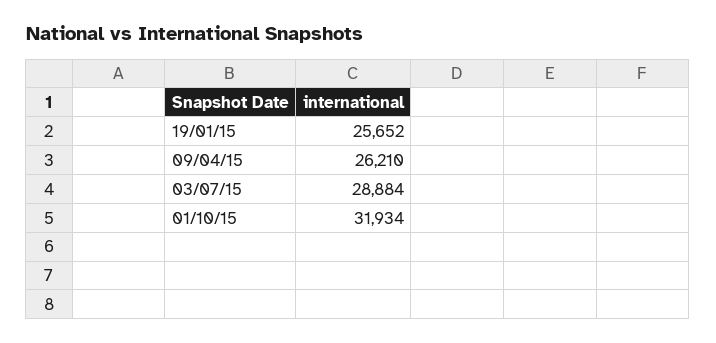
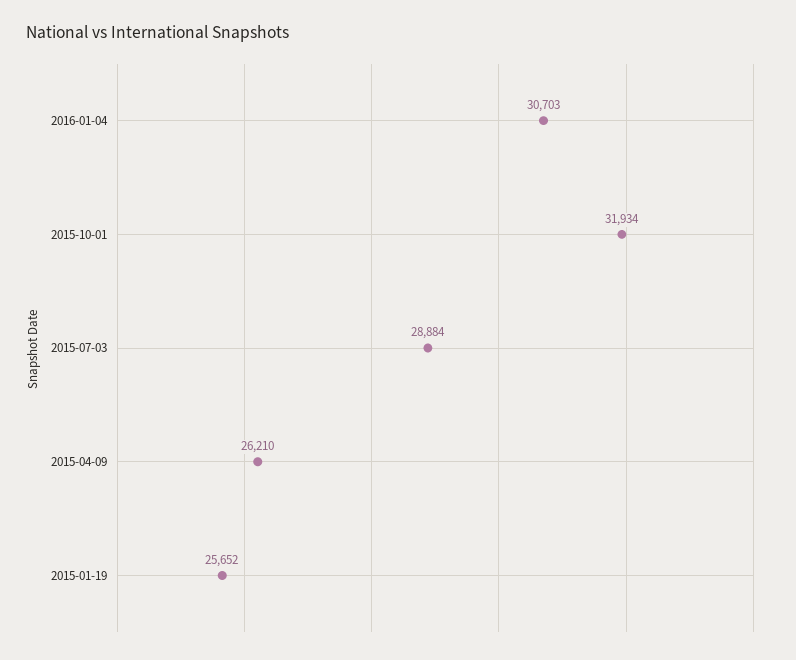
2016-01-04: none -> 30703

